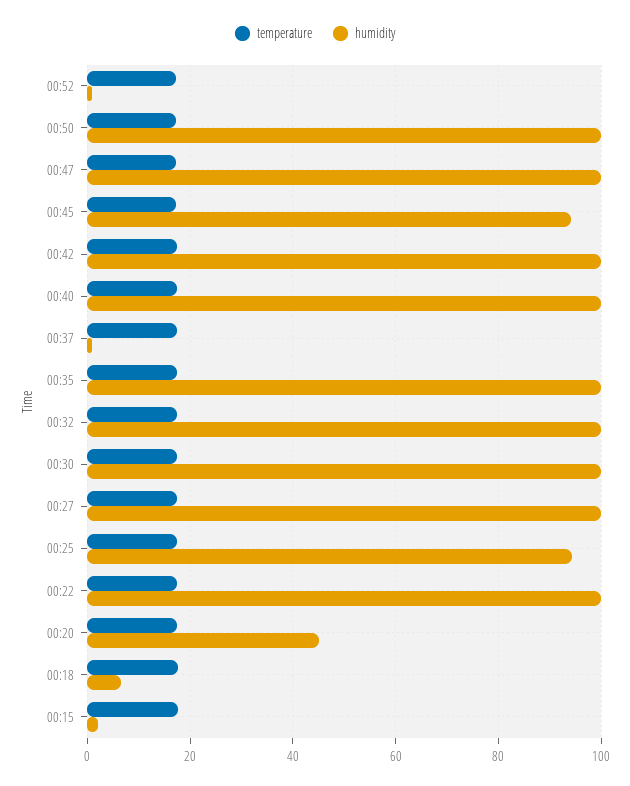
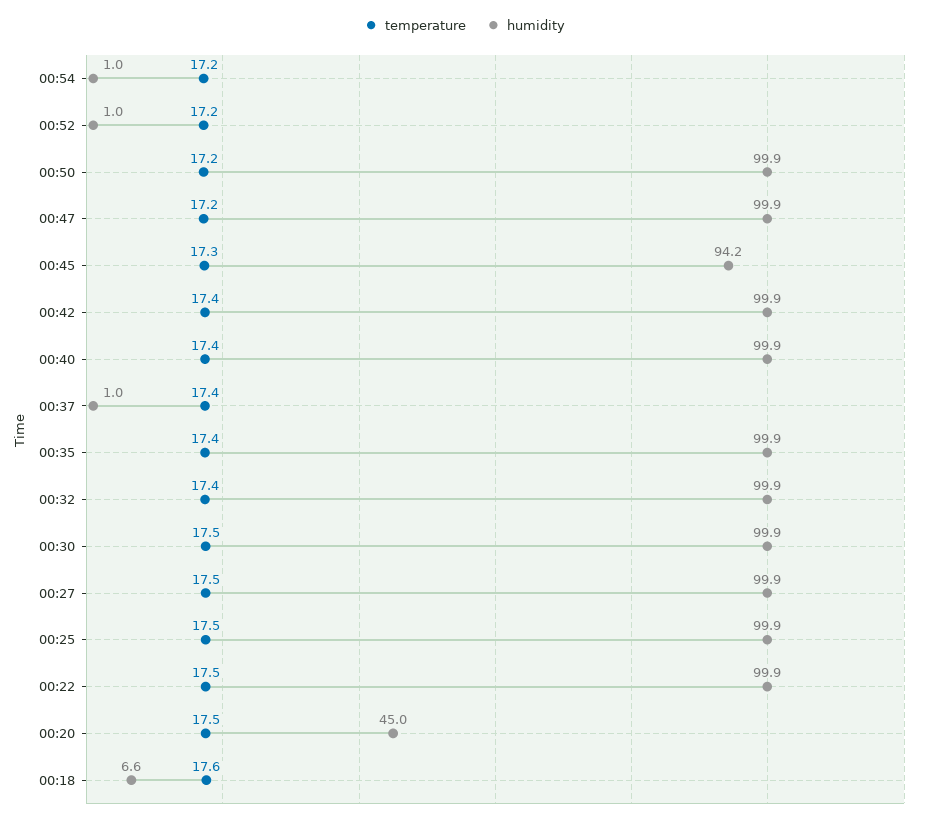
humidity, 00:25: 94 -> 99.9
temperature, 00:15: 18 -> none
humidity, 00:15: 2 -> none
temperature, 00:54: none -> 17.2
humidity, 00:54: none -> 1

